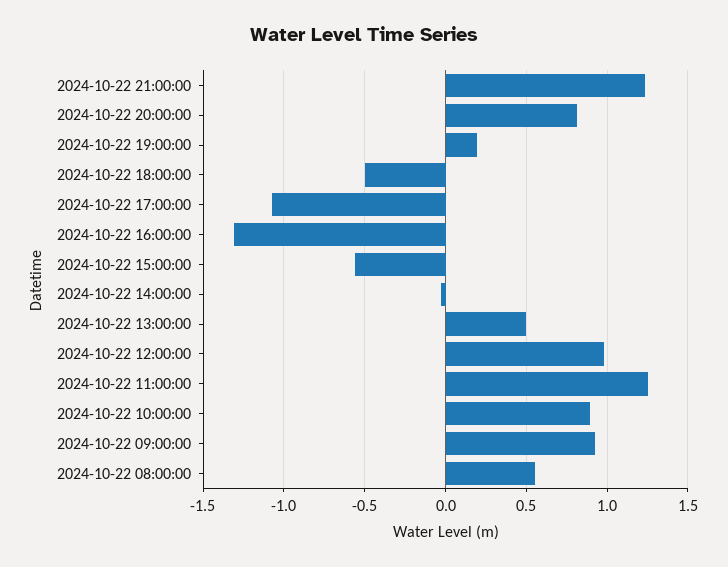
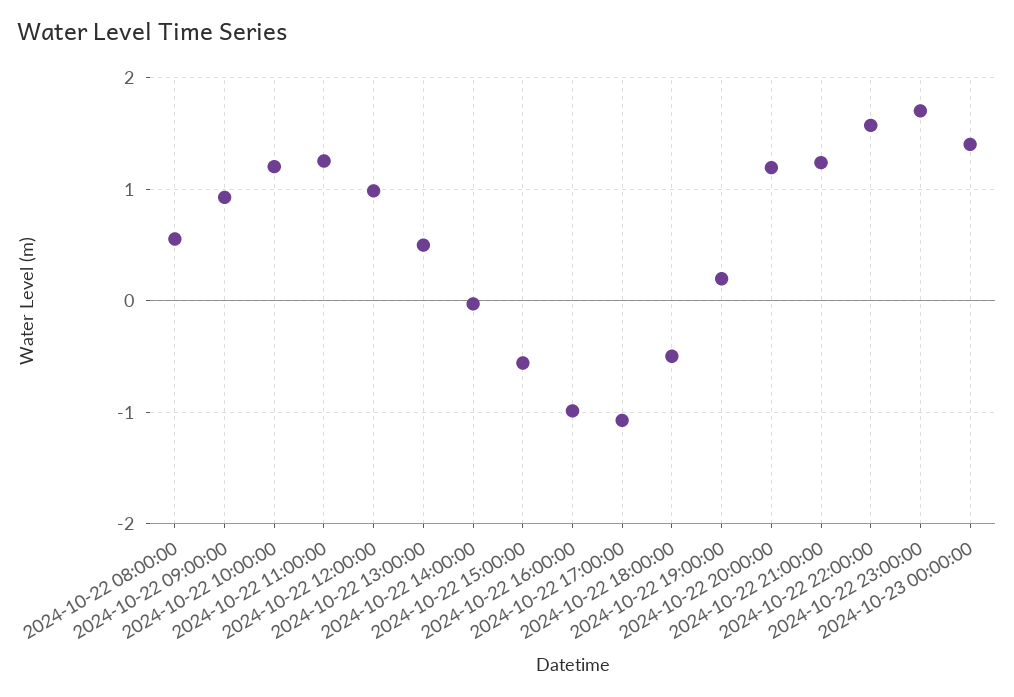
2024-10-22 20:00:00: 0.8 -> 1.2
2024-10-22 16:00:00: -1.3 -> -1
2024-10-22 10:00:00: 0.9 -> 1.2
2024-10-22 22:00:00: none -> 1.6
2024-10-22 23:00:00: none -> 1.7
2024-10-23 00:00:00: none -> 1.4

